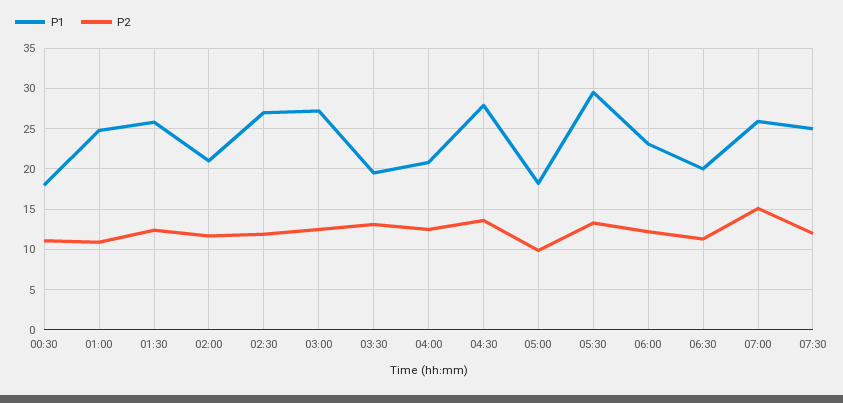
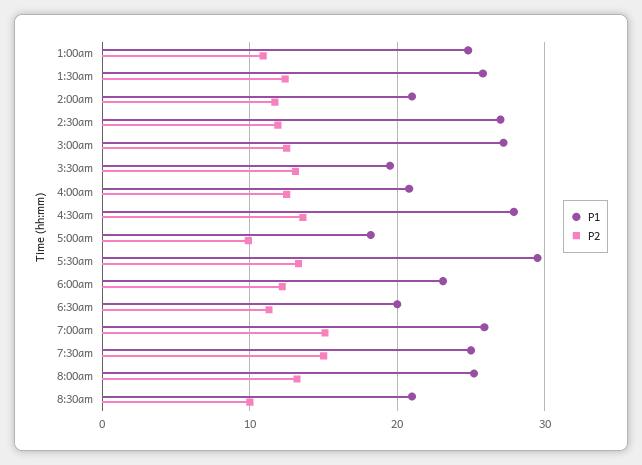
P1, 00:30: 18 -> none
P2, 00:30: 11 -> none
P2, 07:30: 12 -> 15
P1, 8:00am: none -> 25
P2, 8:00am: none -> 13
P1, 8:30am: none -> 21
P2, 8:30am: none -> 10

